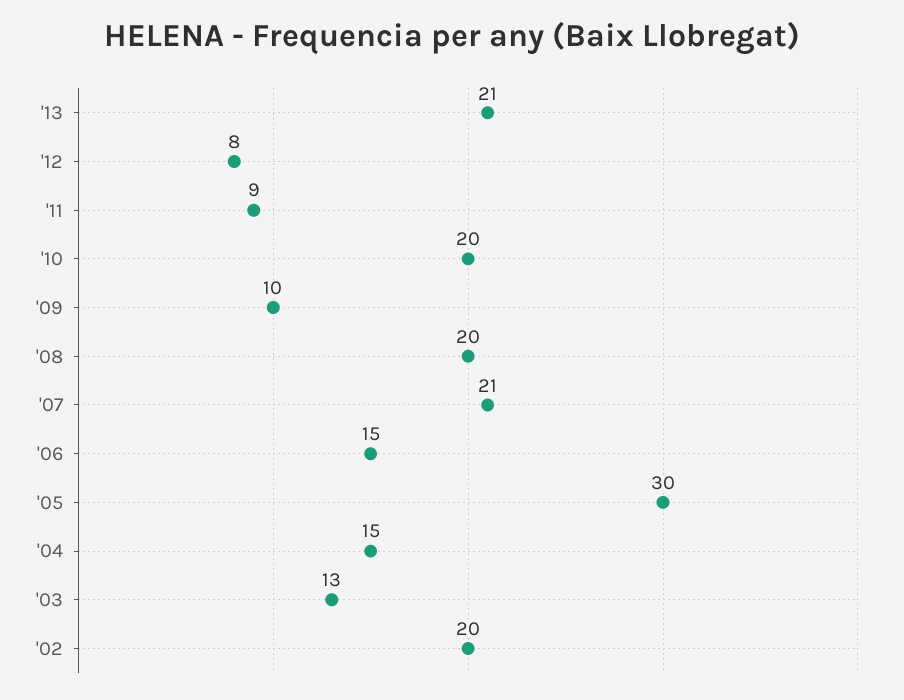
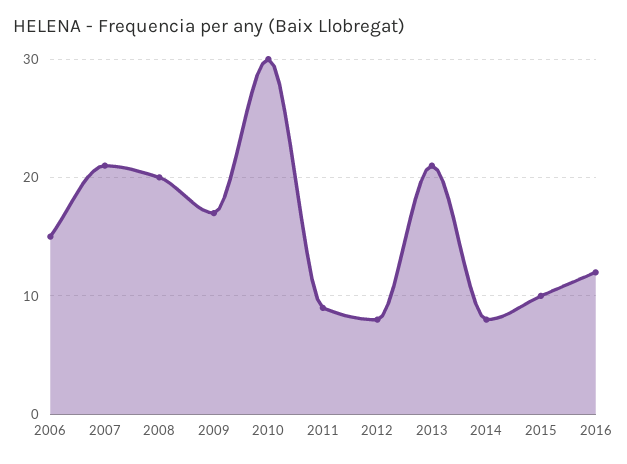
'10: 20 -> 30
'09: 10 -> 17
'05: 30 -> none
'04: 15 -> none
'03: 13 -> none
'02: 20 -> none
2014: none -> 8
2015: none -> 10
2016: none -> 12

